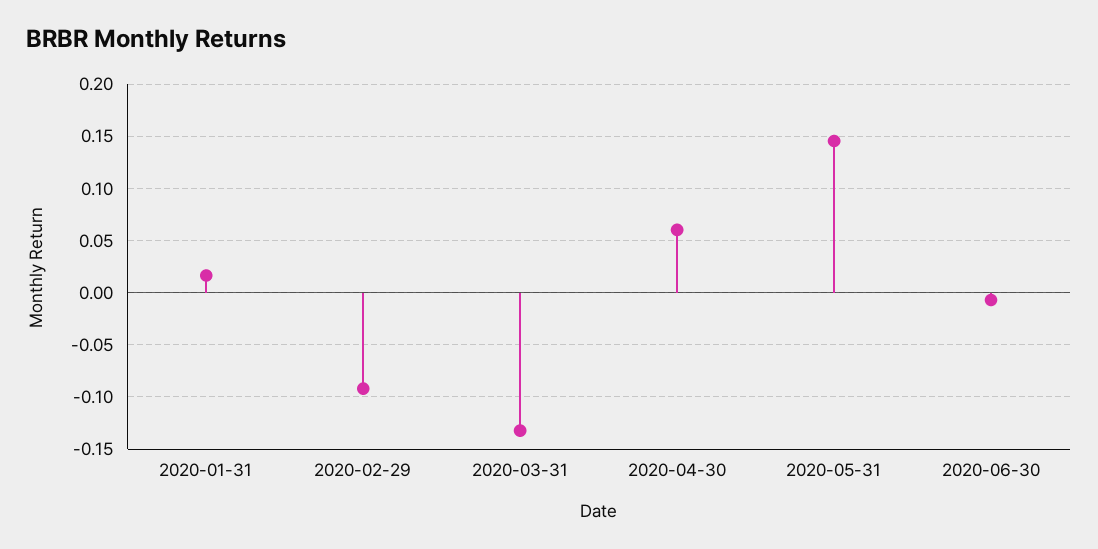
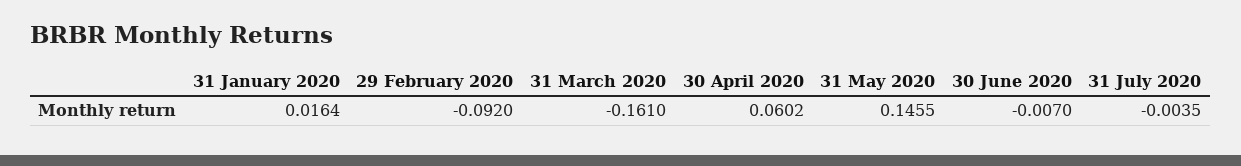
2020-03-31: -0.13 -> -0.161
31 July 2020: none -> -0.0035

